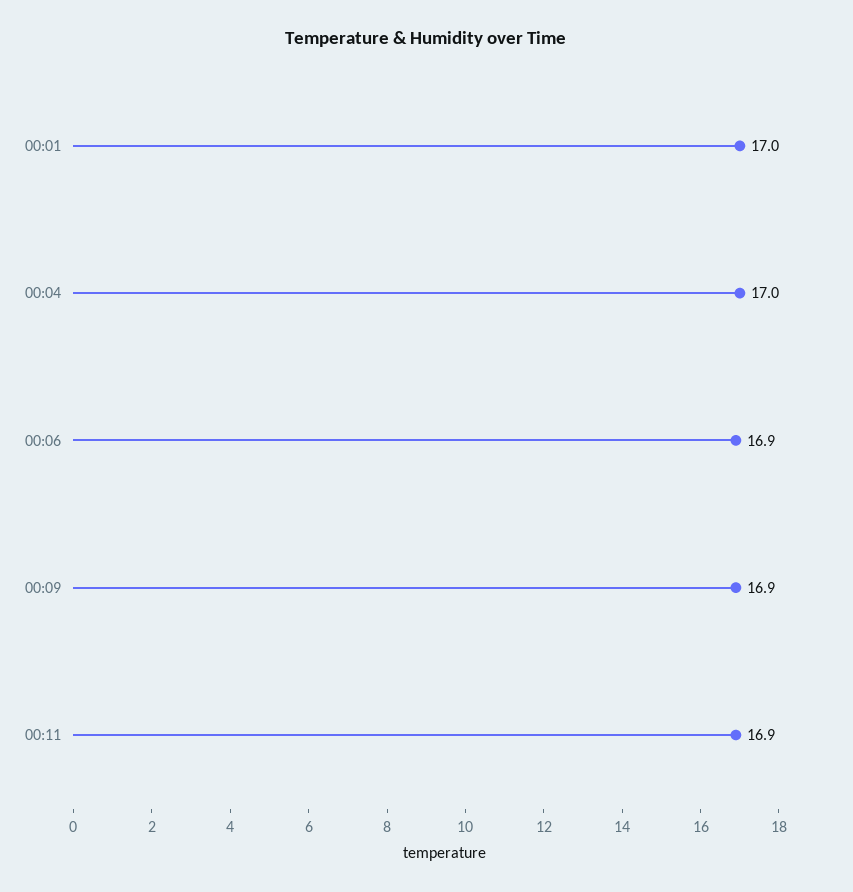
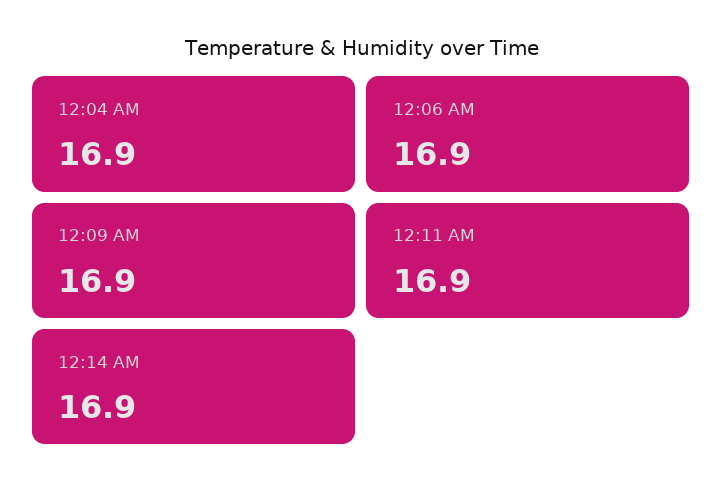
00:01: 17 -> none
00:04: 17 -> 16.9
12:14 AM: none -> 16.9

